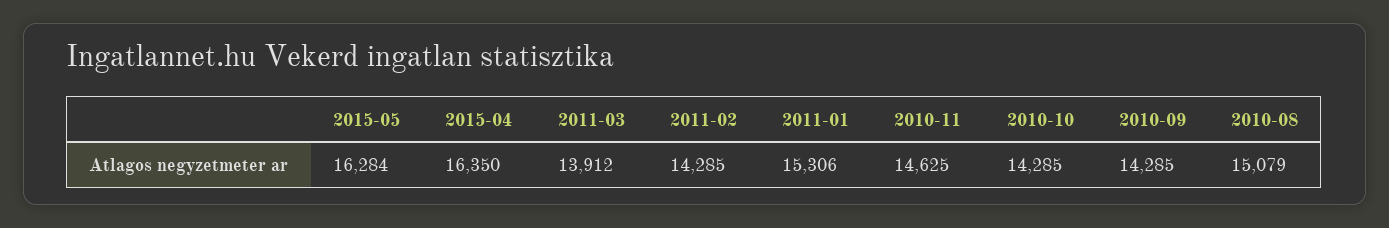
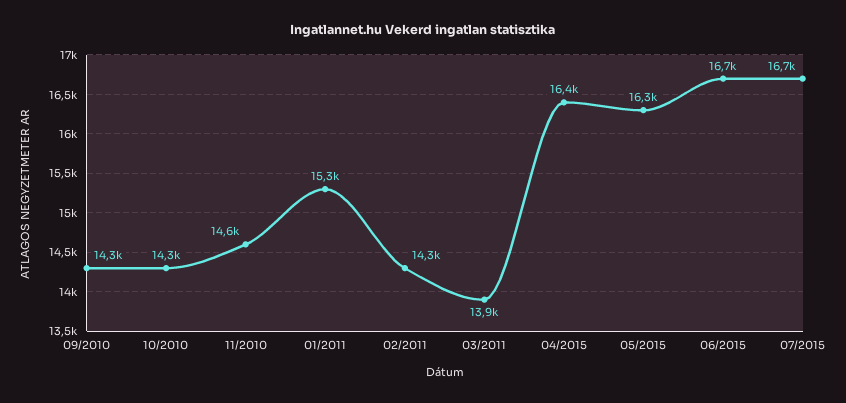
2010-08: 15079 -> none
06/2015: none -> 16700
07/2015: none -> 16700

